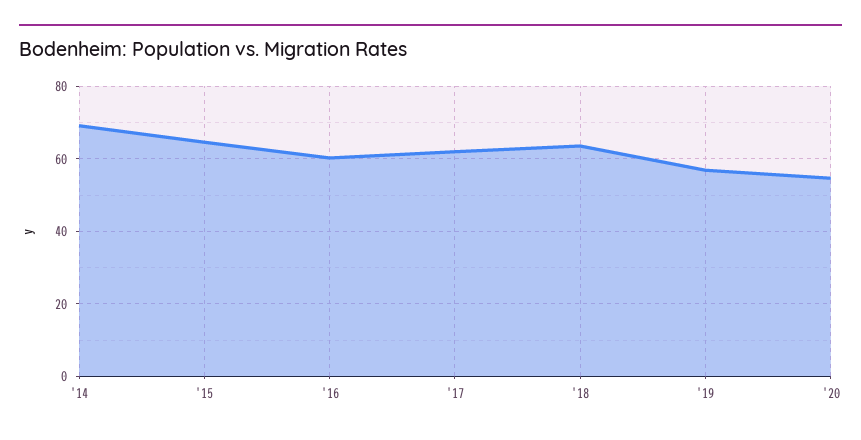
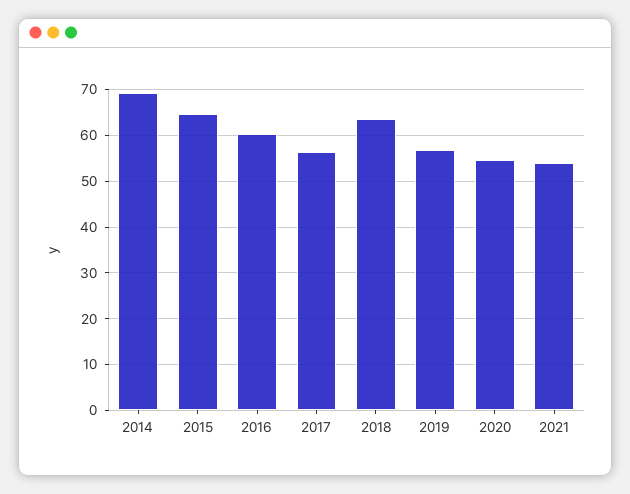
'17: 62 -> 56
2021: none -> 54

